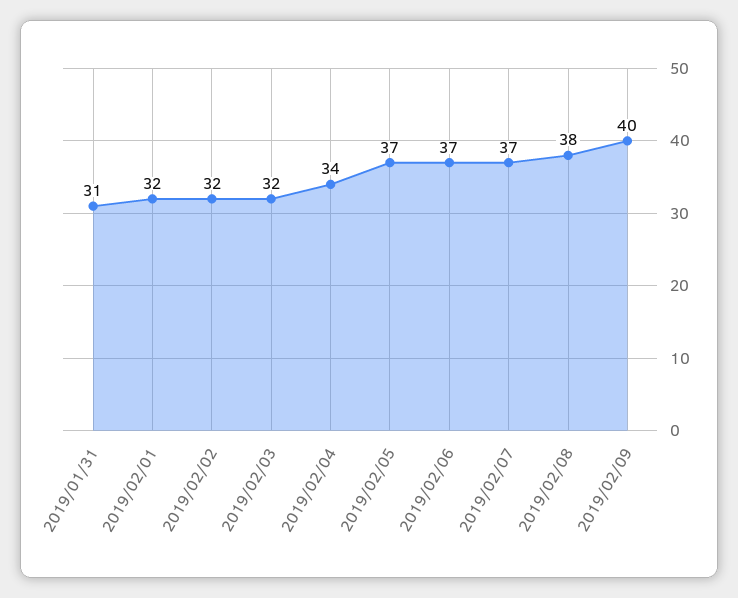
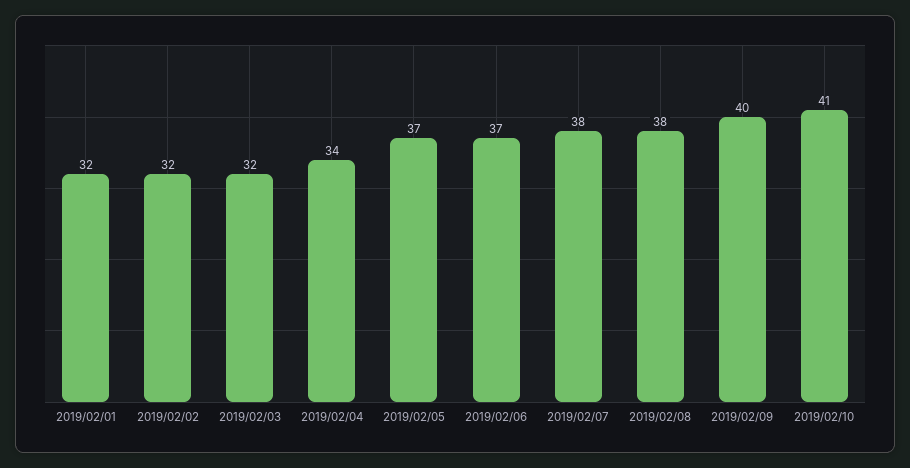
2019/01/31: 31 -> none
2019/02/07: 37 -> 38
2019/02/10: none -> 41

